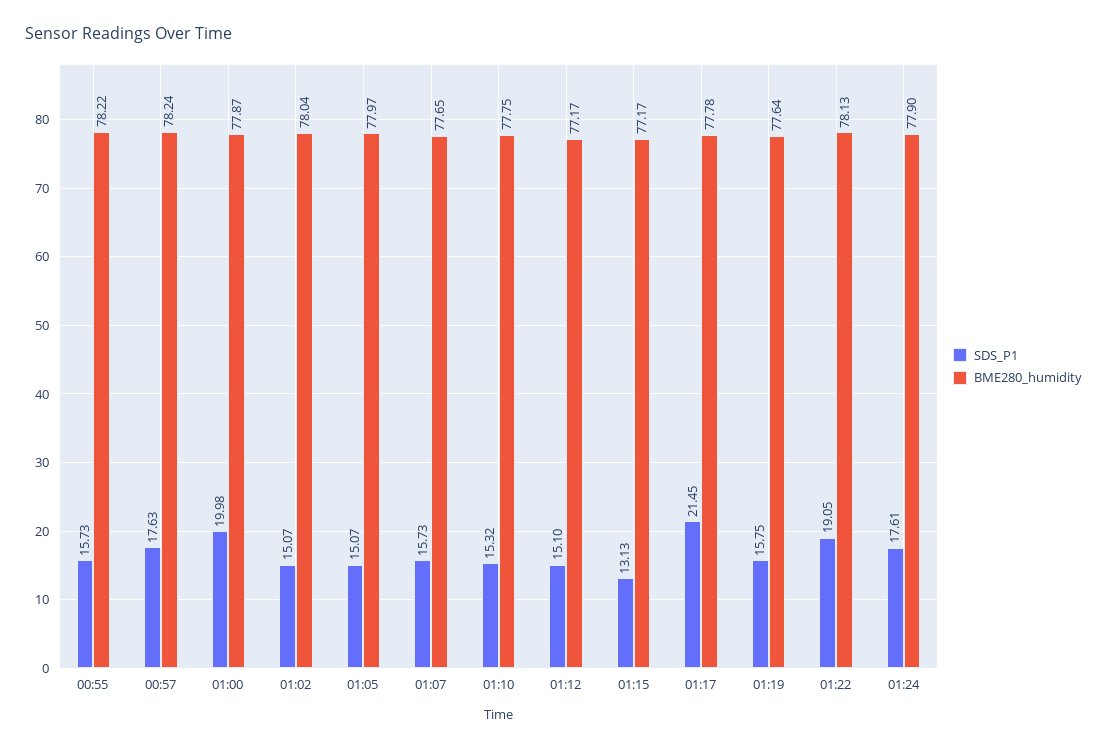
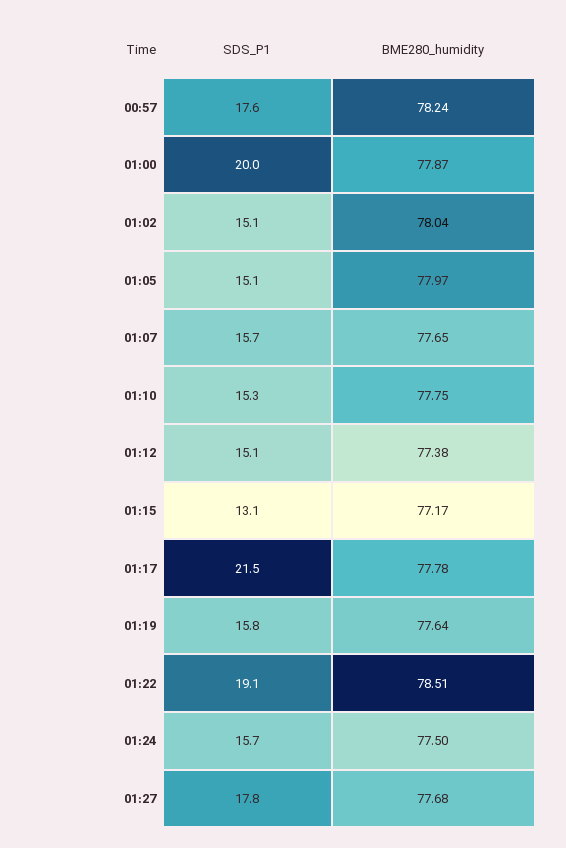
SDS_P1, 00:55: 15.73 -> none
BME280_humidity, 00:55: 78.22 -> none
BME280_humidity, 01:12: 77.17 -> 77.38
BME280_humidity, 01:22: 78.13 -> 78.51
SDS_P1, 01:24: 17.61 -> 15.7
BME280_humidity, 01:24: 77.9 -> 77.5
SDS_P1, 01:27: none -> 17.8
BME280_humidity, 01:27: none -> 77.68

